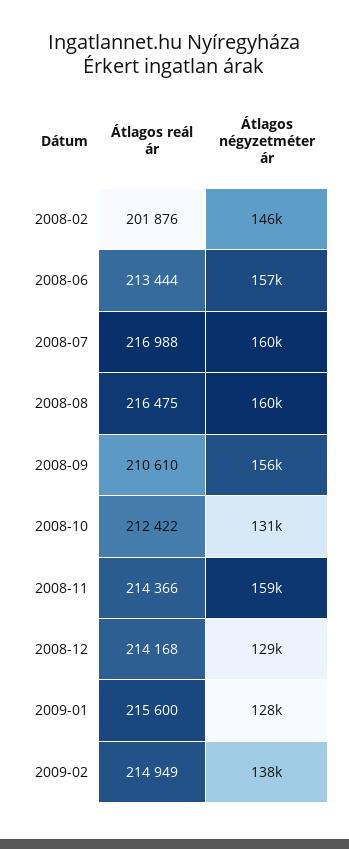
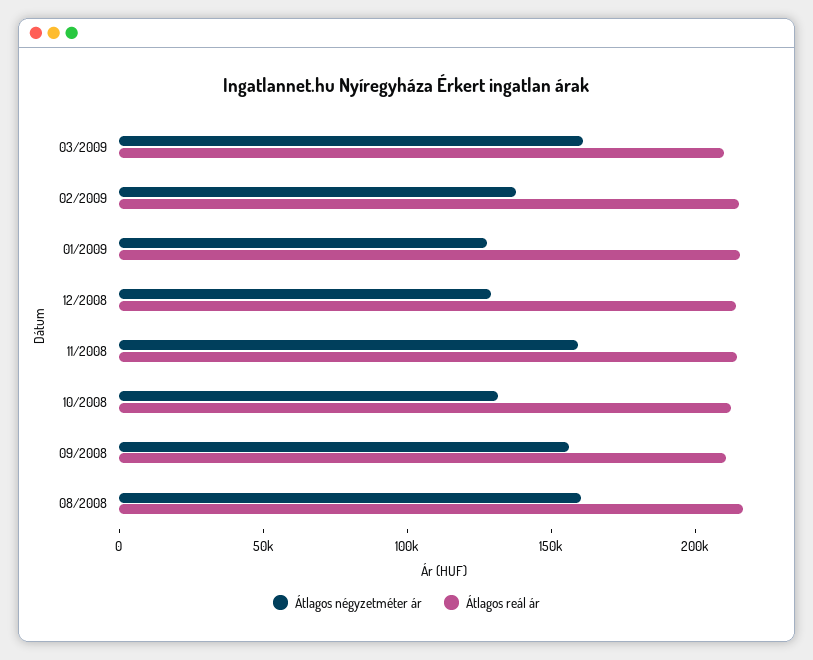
Átlagos reál ár, 2008-02: 201876 -> none
Átlagos négyzetméter ár, 2008-02: 146000 -> none
Átlagos reál ár, 2008-06: 213444 -> none
Átlagos négyzetméter ár, 2008-06: 157000 -> none
Átlagos reál ár, 2008-07: 216988 -> none
Átlagos négyzetméter ár, 2008-07: 160000 -> none
Átlagos négyzetméter ár, 03/2009: none -> 160000
Átlagos reál ár, 03/2009: none -> 210000

